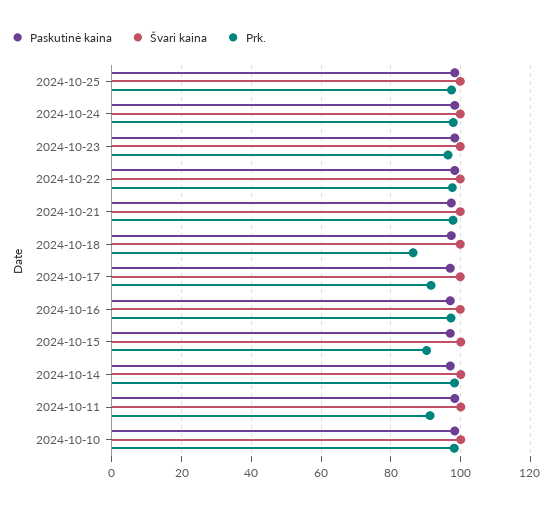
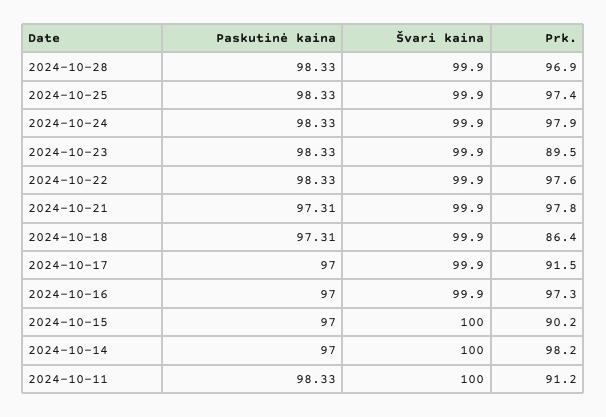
Prk., 2024-10-23: 96 -> 89.5
Paskutinė kaina, 2024-10-10: 98 -> none
Švari kaina, 2024-10-10: 100 -> none
Prk., 2024-10-10: 98 -> none
Paskutinė kaina, 2024-10-28: none -> 98.33
Švari kaina, 2024-10-28: none -> 99.9
Prk., 2024-10-28: none -> 96.9

